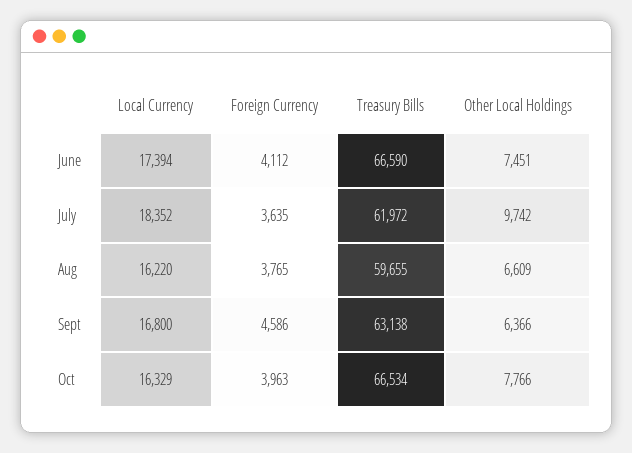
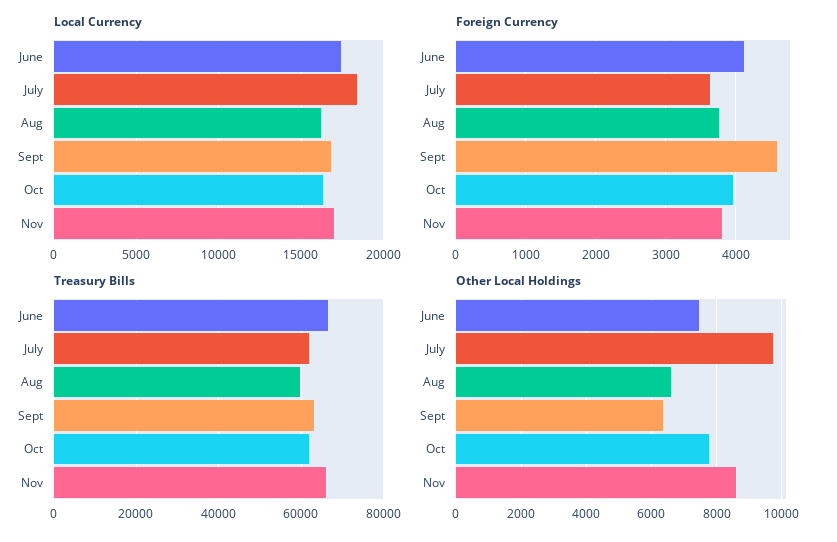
Treasury Bills, Oct: 66534 -> 62000
Local Currency, Nov: none -> 17000
Foreign Currency, Nov: none -> 3800
Treasury Bills, Nov: none -> 66000
Other Local Holdings, Nov: none -> 8600

